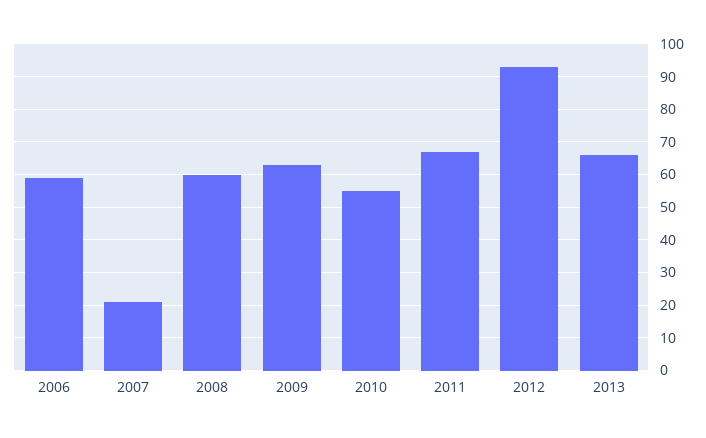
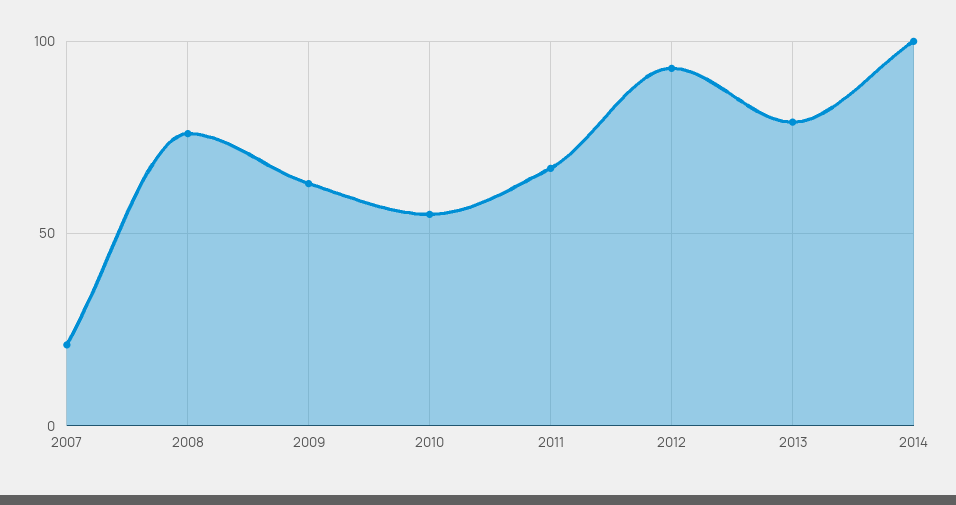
2006: 60 -> none
2008: 60 -> 75
2013: 65 -> 80
2014: none -> 100

